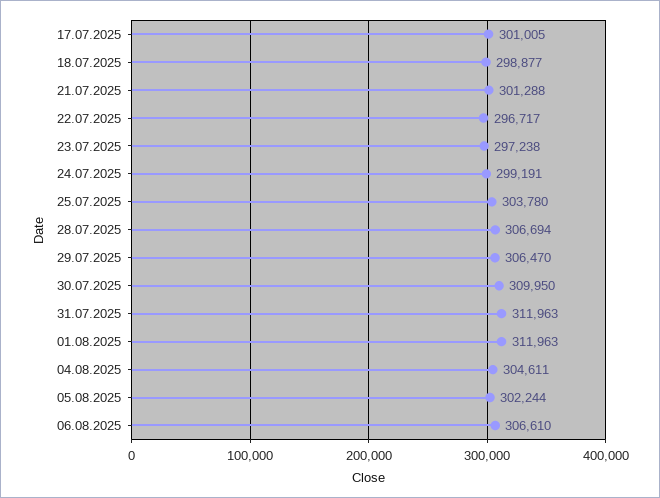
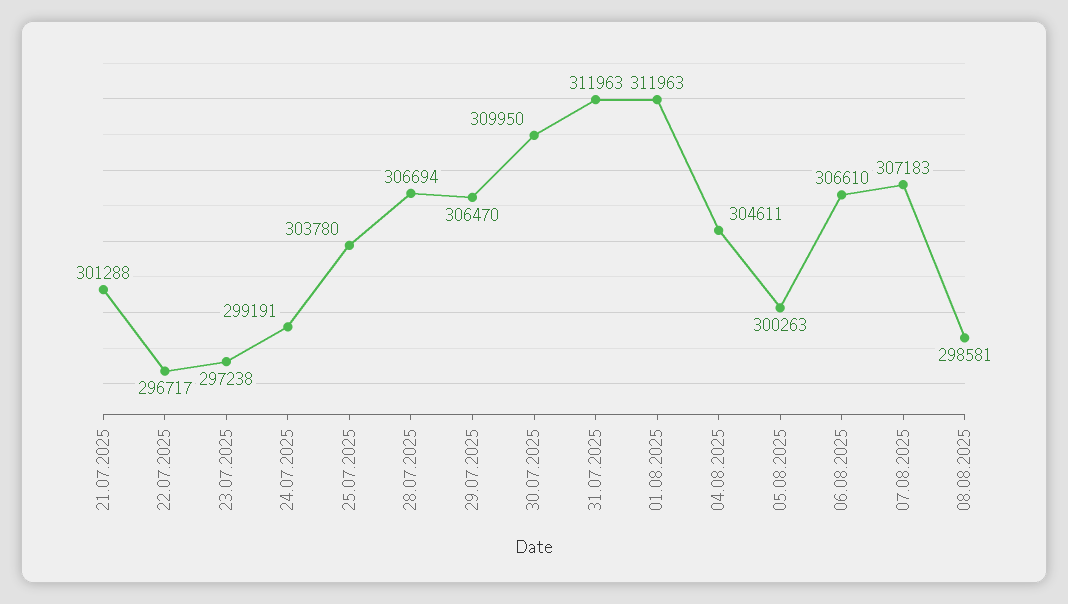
17.07.2025: 301005 -> none
18.07.2025: 298877 -> none
05.08.2025: 302244 -> 300263
07.08.2025: none -> 307183
08.08.2025: none -> 298581

